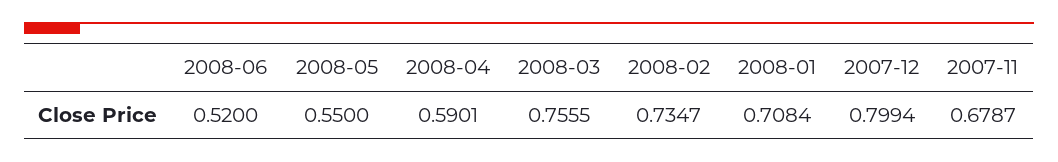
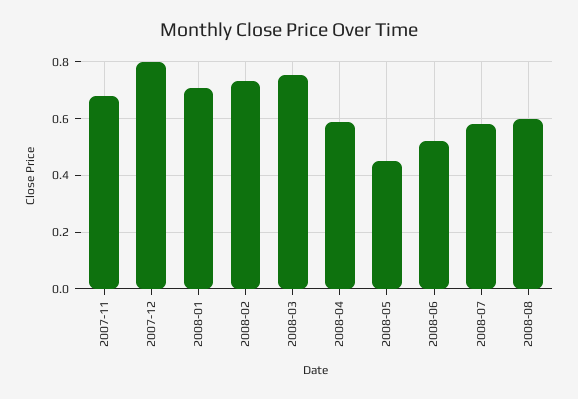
2008-05: 0.55 -> 0.45
2008-07: none -> 0.575
2008-08: none -> 0.6

